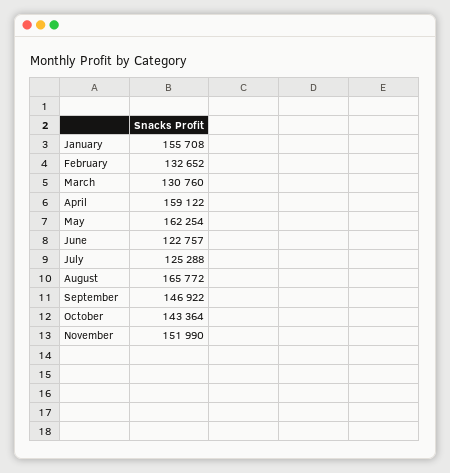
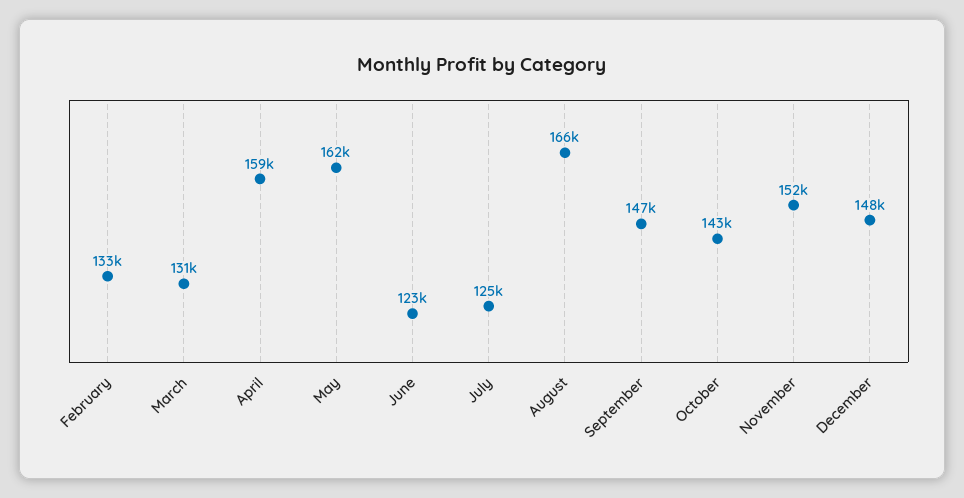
January: 155708 -> none
December: none -> 148000

